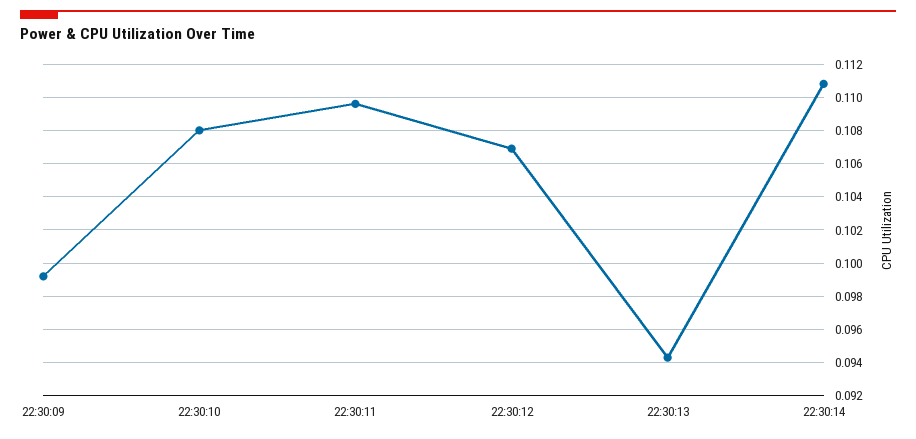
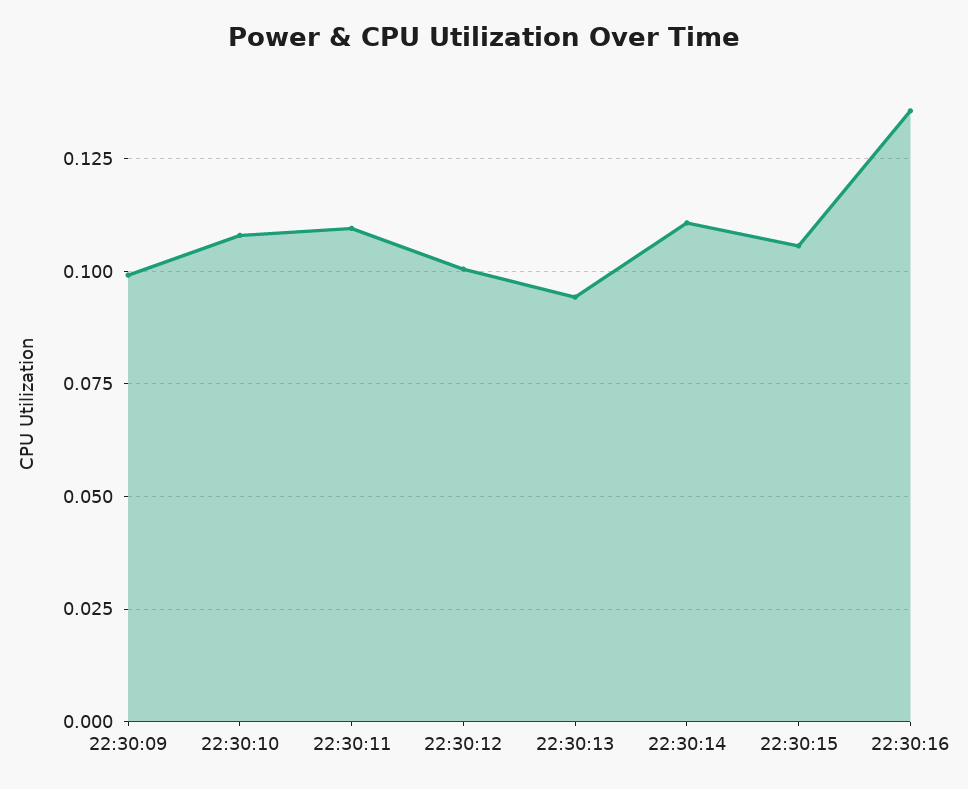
22:30:12: 0.107 -> 0.1
22:30:15: none -> 0.105
22:30:16: none -> 0.135

